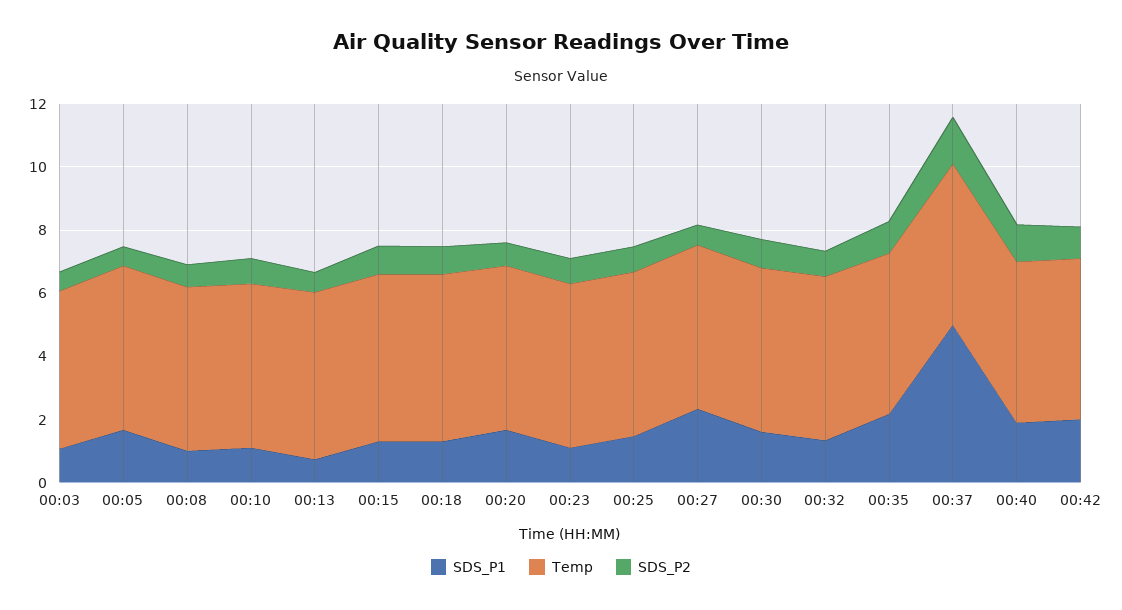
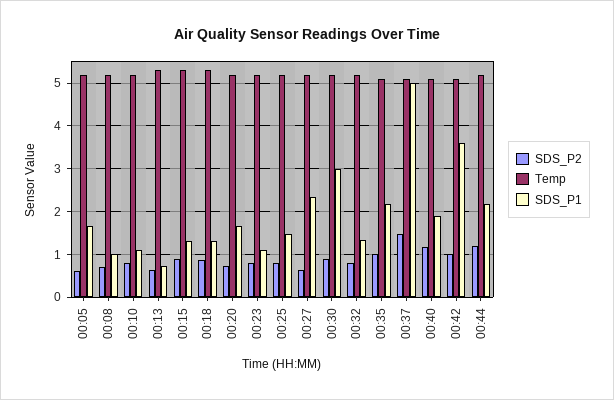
SDS_P1, 00:03: 1 -> none
Temp, 00:03: 5 -> none
SDS_P2, 00:03: 0.5 -> none
SDS_P1, 00:30: 1.5 -> 3
SDS_P1, 00:42: 2 -> 3.6
SDS_P2, 00:44: none -> 1.2
Temp, 00:44: none -> 5.2
SDS_P1, 00:44: none -> 2.2

